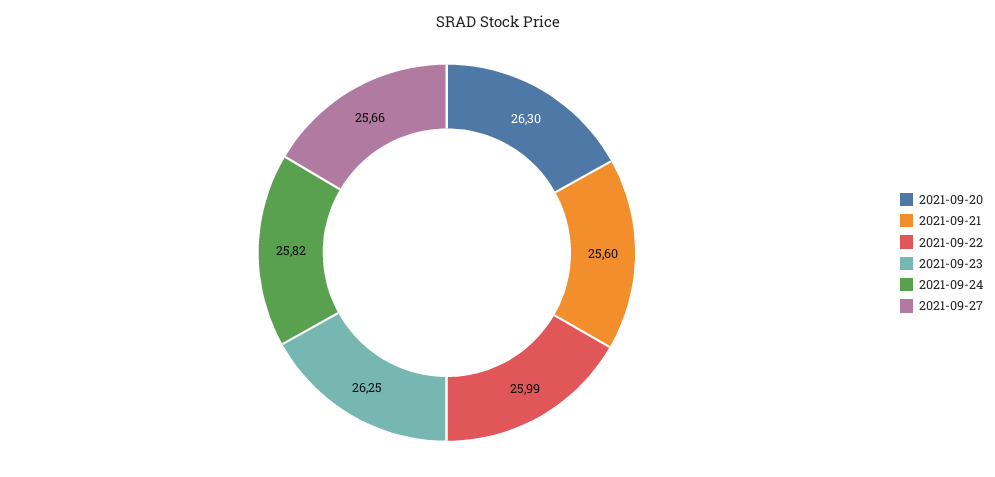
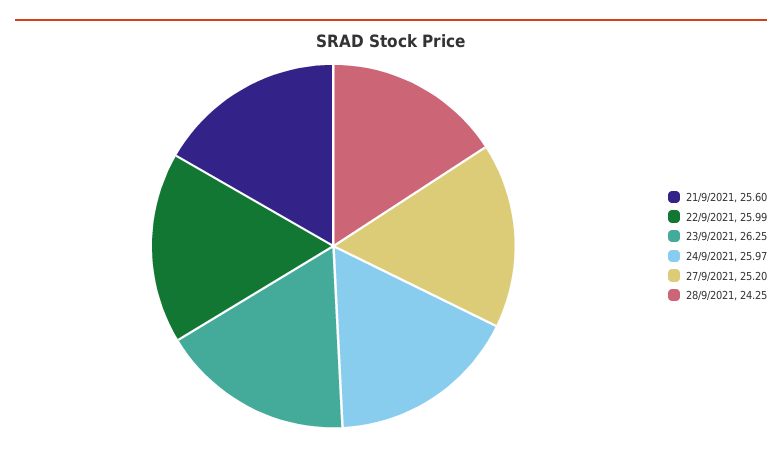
2021-09-20: 26.3 -> none
2021-09-24: 25.82 -> 25.97
2021-09-27: 25.66 -> 25.2
28/9/2021: none -> 24.25

